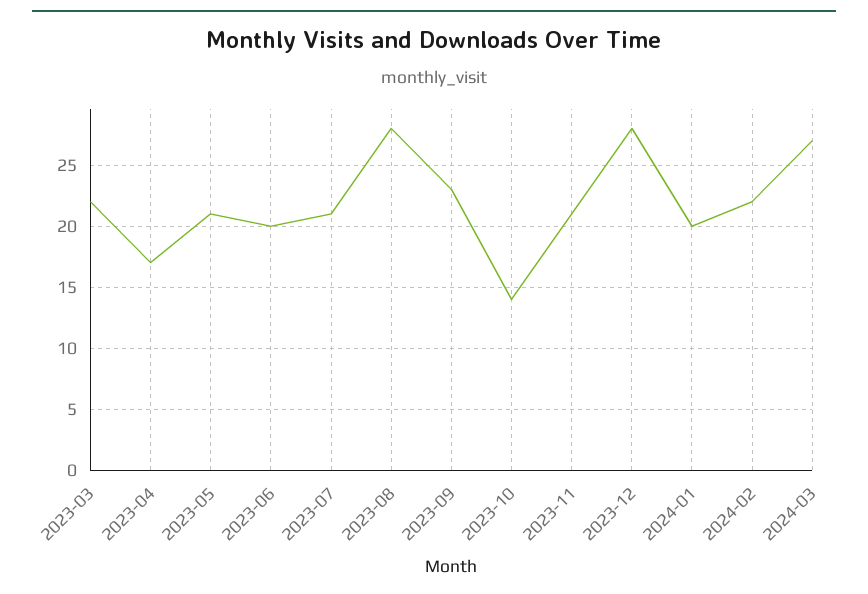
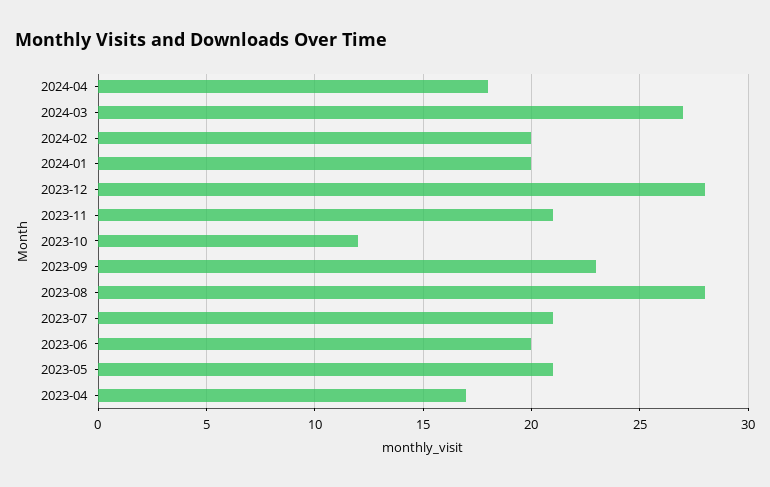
2023-03: 22 -> none
2023-10: 14 -> 12
2024-02: 22 -> 20
2024-04: none -> 18

